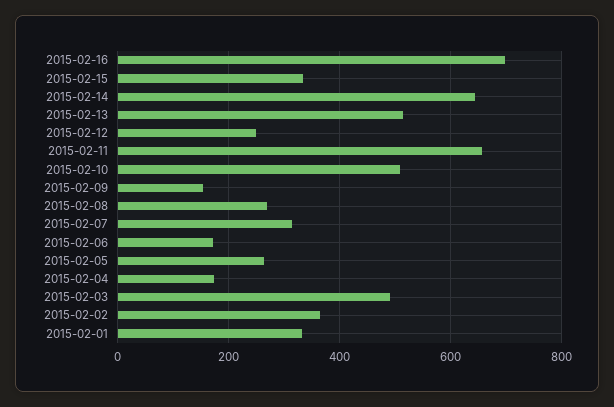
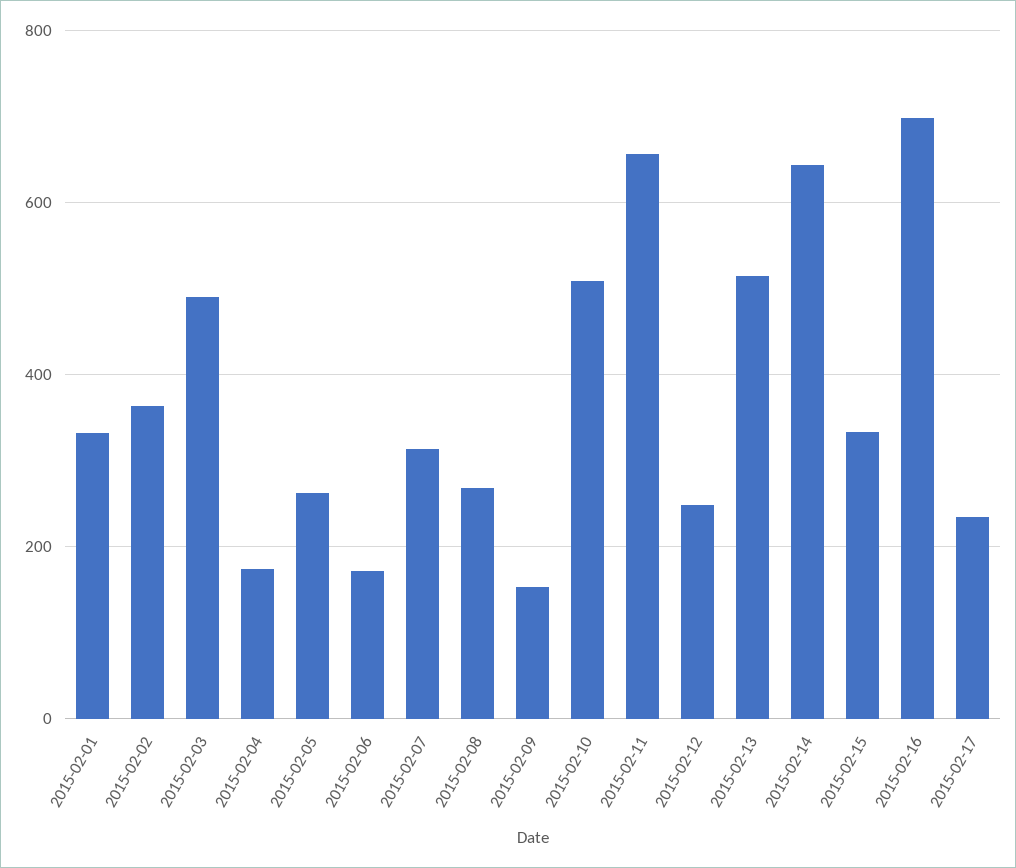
2015-02-17: none -> 240

